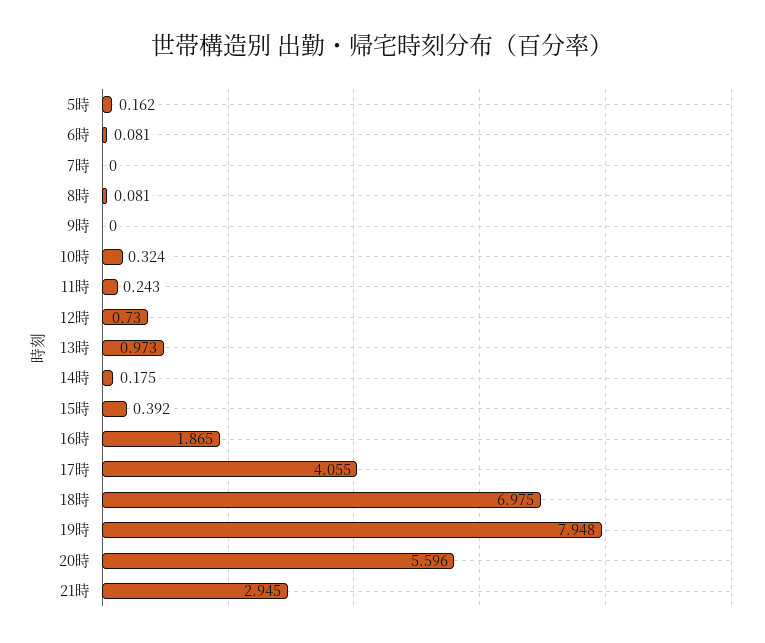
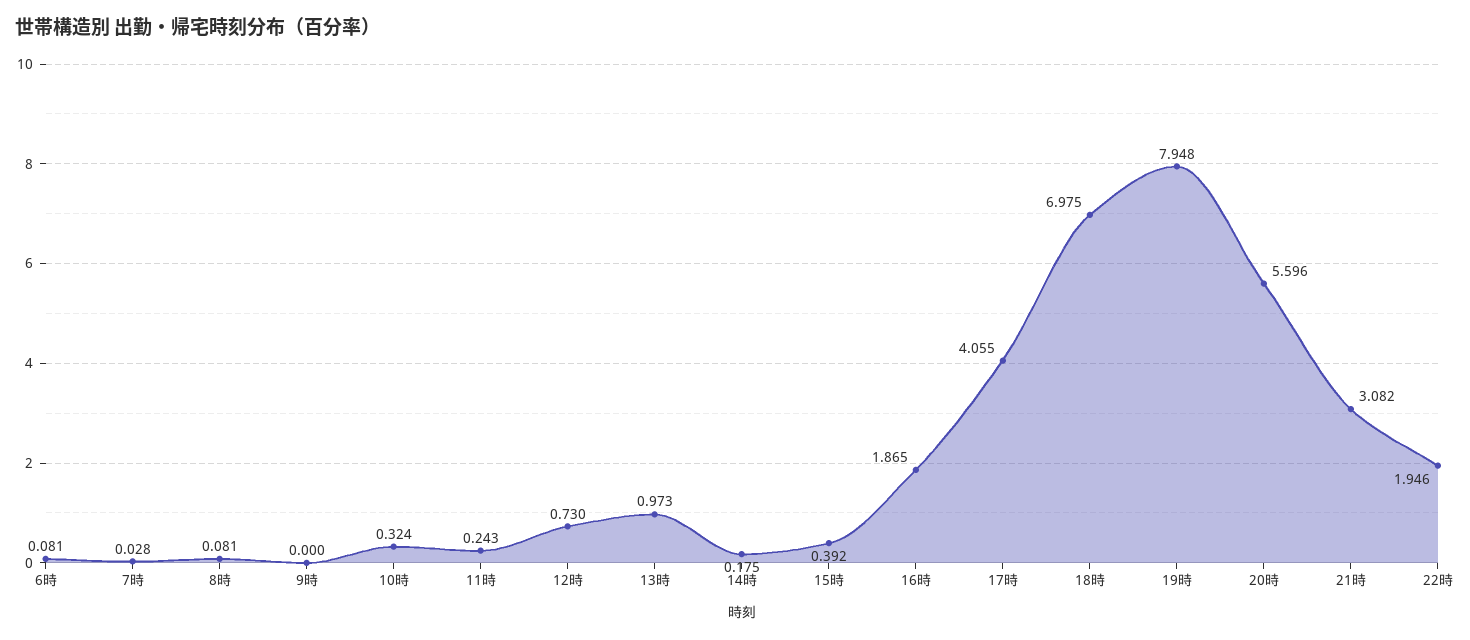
5時: 0.162 -> none
7時: 0 -> 0.028
21時: 2.945 -> 3.082
22時: none -> 1.946

